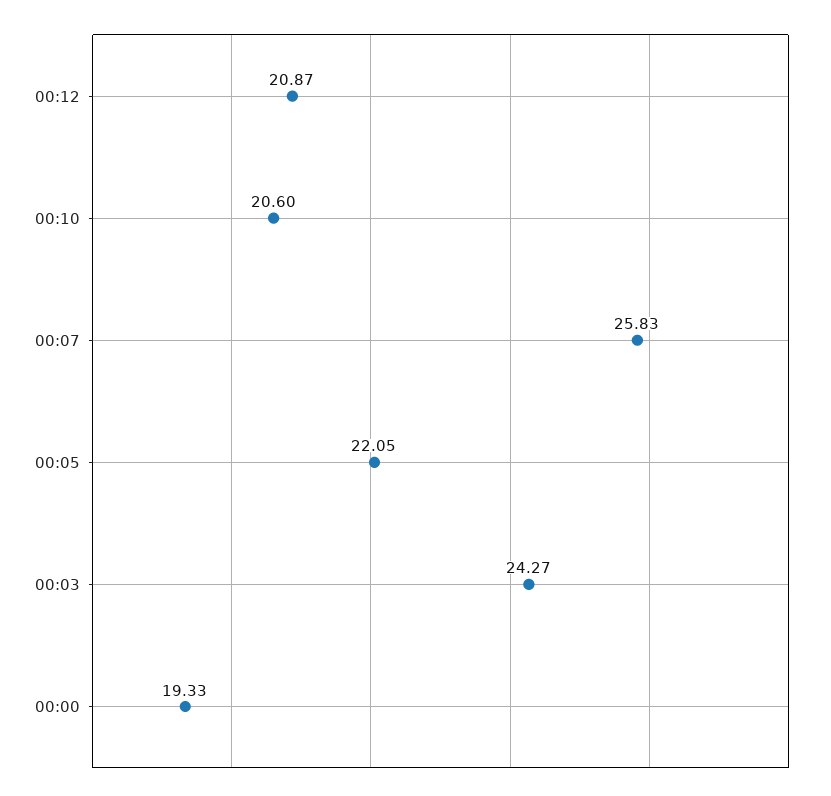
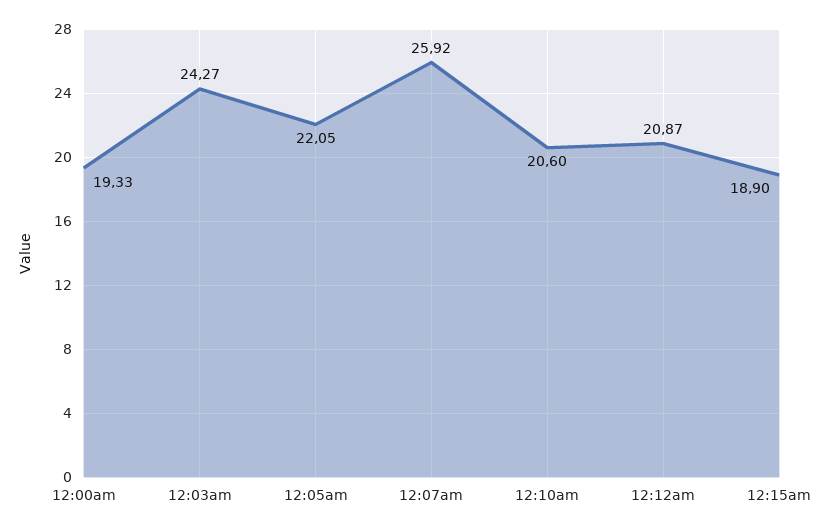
00:07: 25.83 -> 25.92
12:15am: none -> 18.9

